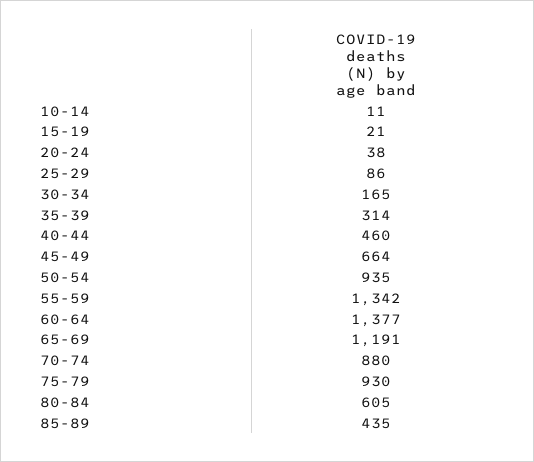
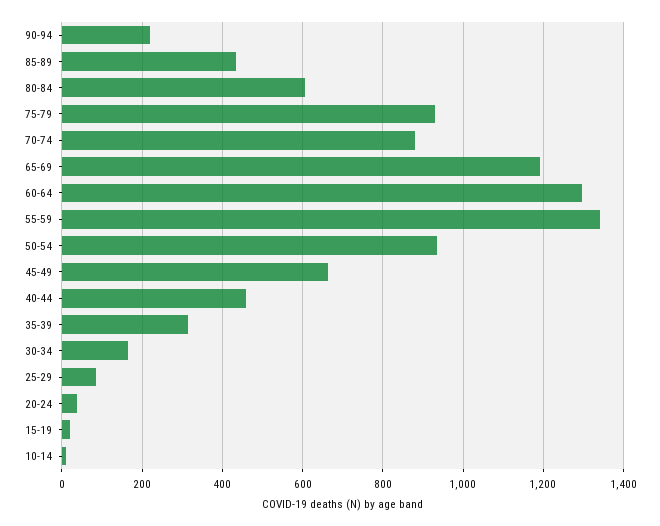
60-64: 1377 -> 1300
90-94: none -> 220

